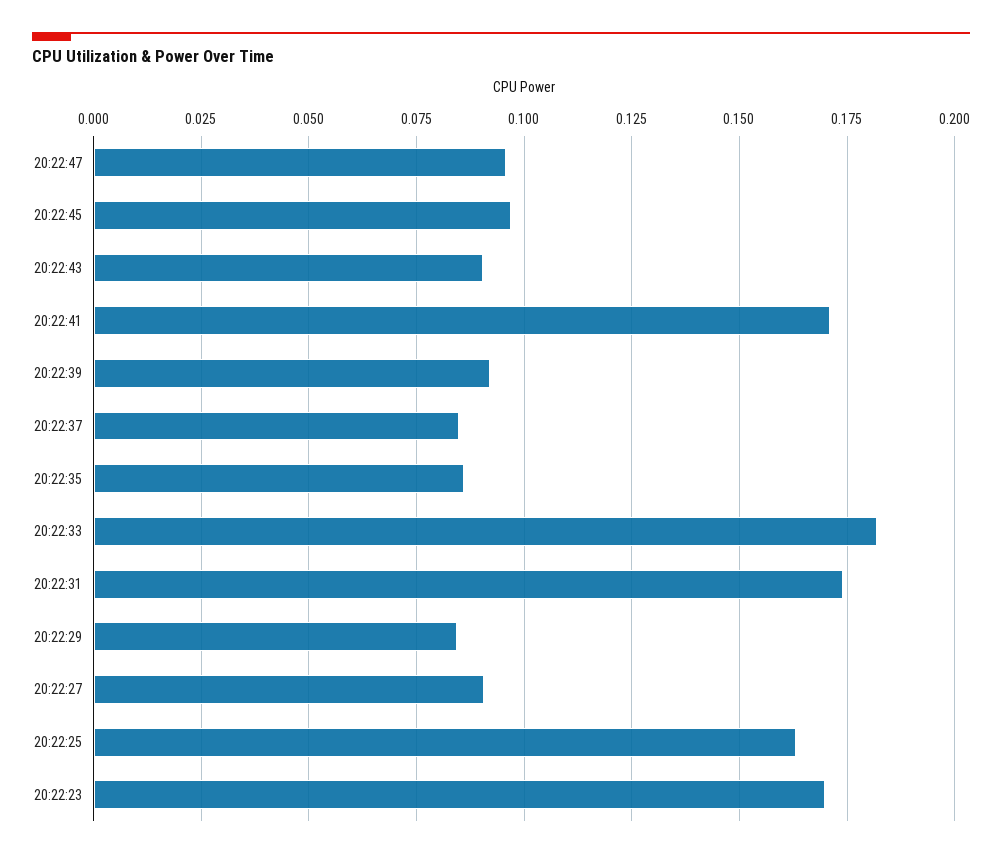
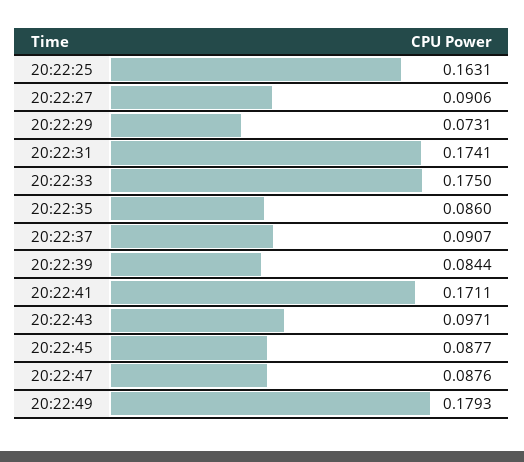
20:22:47: 0.095 -> 0.0876
20:22:45: 0.0975 -> 0.0877
20:22:43: 0.09 -> 0.0971
20:22:39: 0.0925 -> 0.0844
20:22:37: 0.085 -> 0.0907
20:22:33: 0.1825 -> 0.175
20:22:29: 0.085 -> 0.0731
20:22:23: 0.17 -> none
20:22:49: none -> 0.1793

